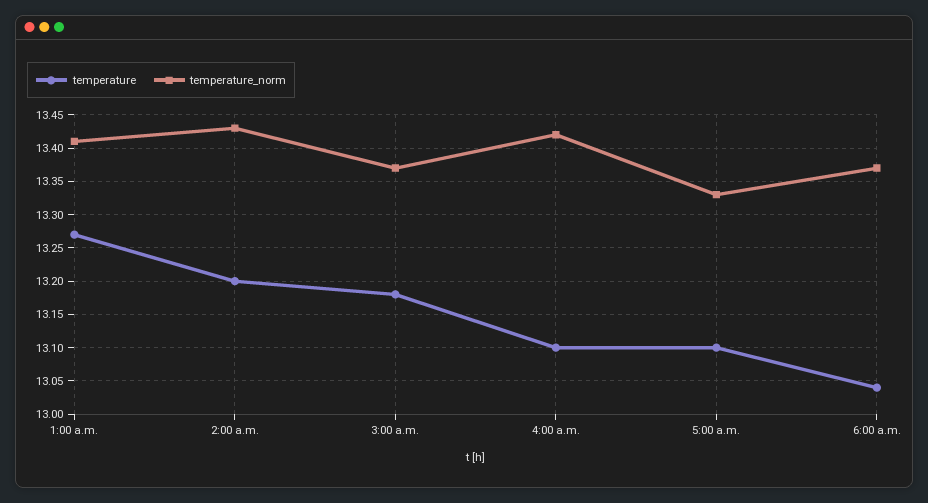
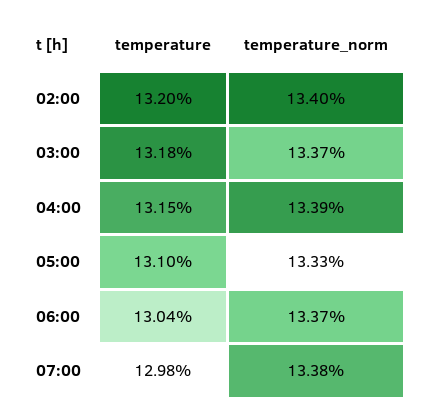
temperature, 1:00 a.m.: 13.27 -> none
temperature_norm, 1:00 a.m.: 13.41 -> none
temperature_norm, 2:00 a.m.: 13.43 -> 13.4
temperature, 4:00 a.m.: 13.1 -> 13.15
temperature_norm, 4:00 a.m.: 13.42 -> 13.39
temperature, 07:00: none -> 12.98
temperature_norm, 07:00: none -> 13.38

